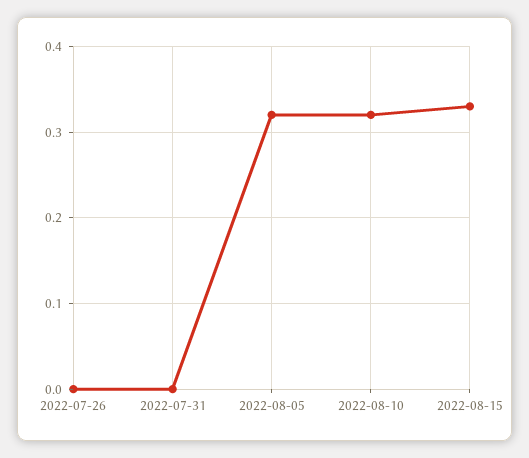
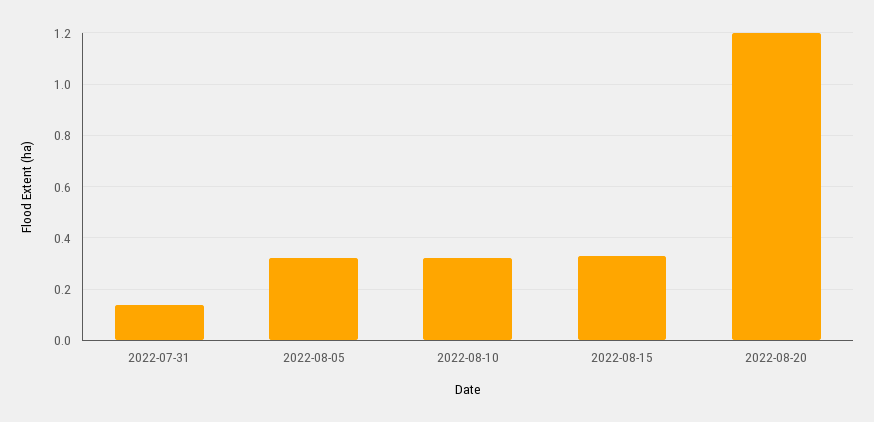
2022-07-26: 0 -> none
2022-07-31: 0 -> 0.15
2022-08-20: none -> 1.2

